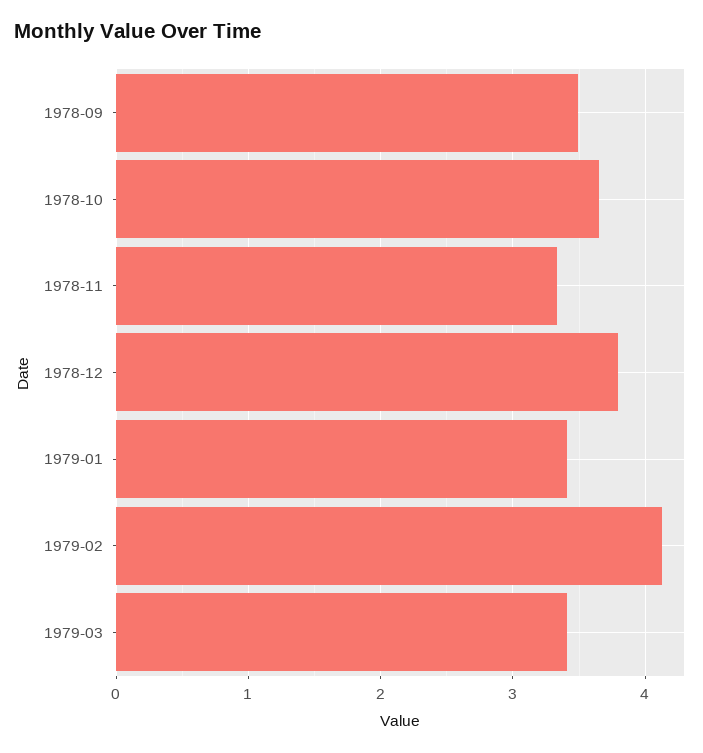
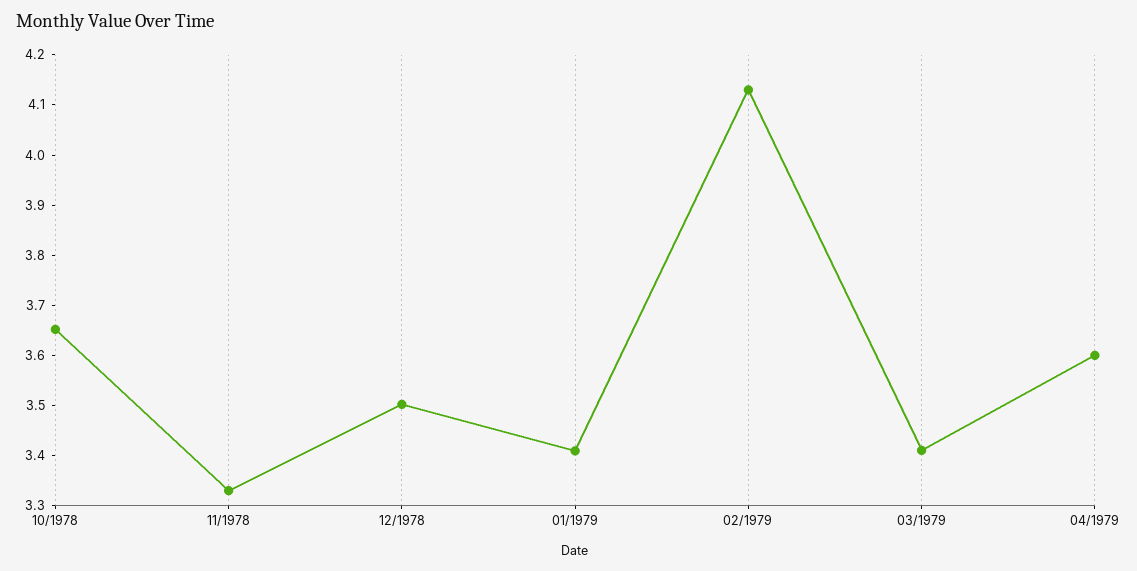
1978-09: 3.5 -> none
1978-12: 3.8 -> 3.5
04/1979: none -> 3.6

